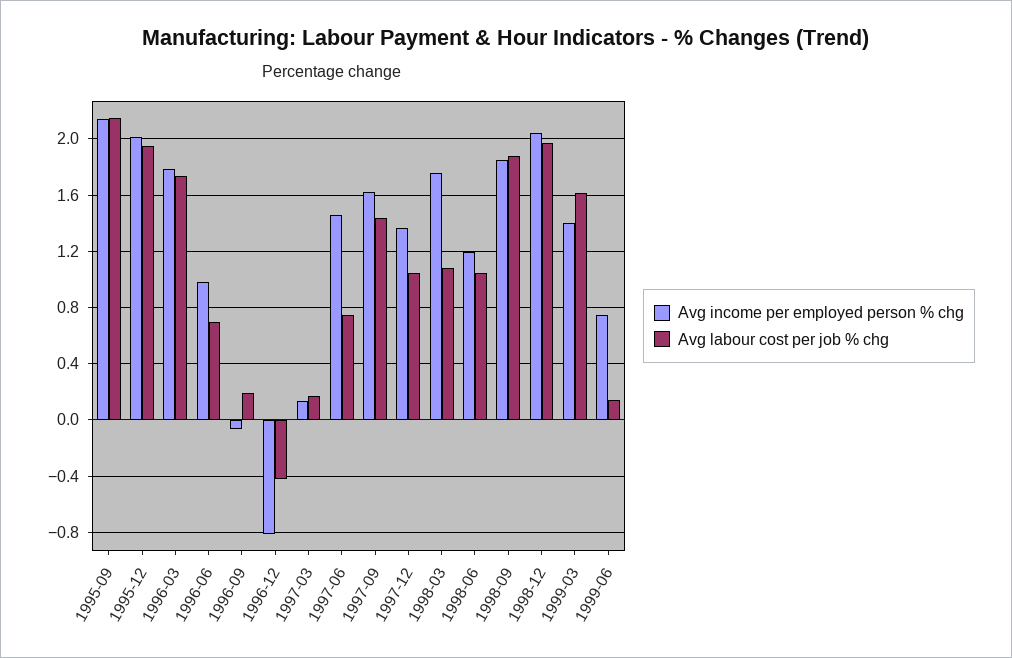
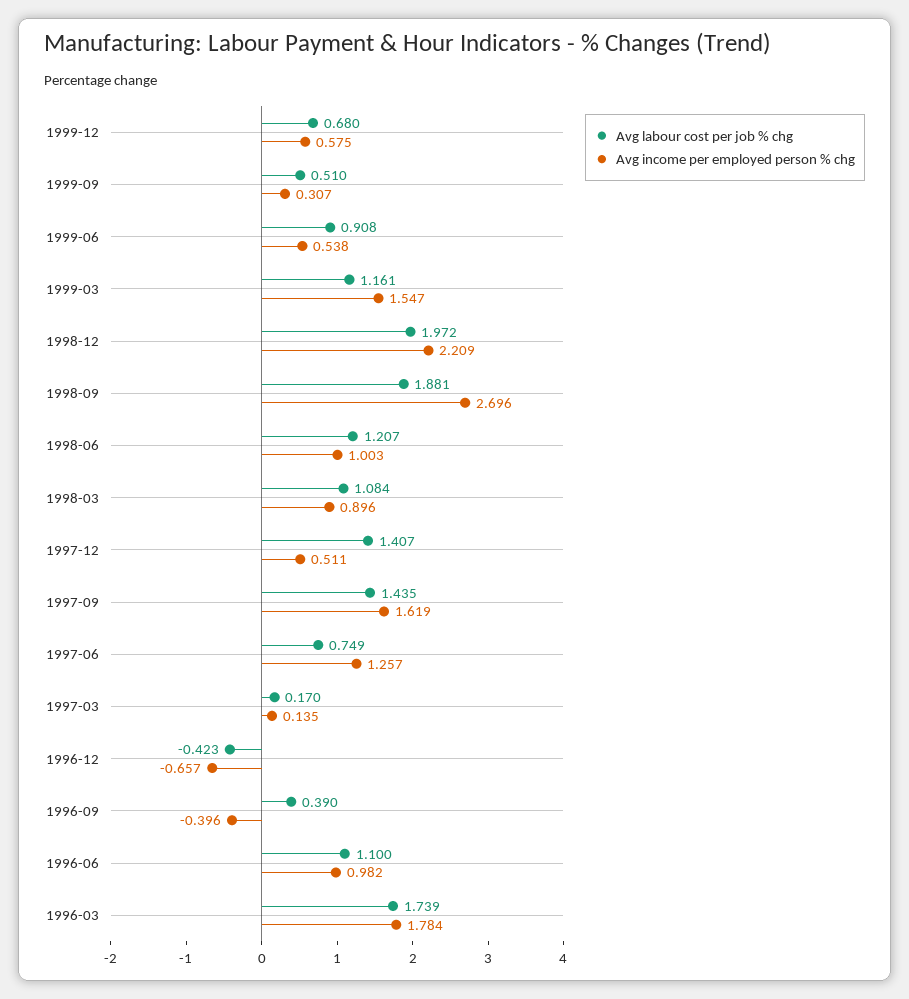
Avg income per employed person % chg, 1995-09: 2.15 -> none
Avg labour cost per job % chg, 1995-09: 2.15 -> none
Avg income per employed person % chg, 1995-12: 2 -> none
Avg labour cost per job % chg, 1995-12: 1.95 -> none
Avg labour cost per job % chg, 1996-06: 0.7 -> 1.1
Avg income per employed person % chg, 1996-09: -0.05 -> -0.396
Avg labour cost per job % chg, 1996-09: 0.2 -> 0.39
Avg income per employed person % chg, 1996-12: -0.8 -> -0.657
Avg income per employed person % chg, 1997-06: 1.45 -> 1.257
Avg income per employed person % chg, 1997-12: 1.35 -> 0.511
Avg labour cost per job % chg, 1997-12: 1.05 -> 1.407
Avg income per employed person % chg, 1998-03: 1.75 -> 0.896
Avg income per employed person % chg, 1998-06: 1.2 -> 1.003
Avg labour cost per job % chg, 1998-06: 1.05 -> 1.207
Avg income per employed person % chg, 1998-09: 1.85 -> 2.696
Avg income per employed person % chg, 1998-12: 2.05 -> 2.209
Avg income per employed person % chg, 1999-03: 1.4 -> 1.547
Avg labour cost per job % chg, 1999-03: 1.6 -> 1.161
Avg income per employed person % chg, 1999-06: 0.75 -> 0.538
Avg labour cost per job % chg, 1999-06: 0.15 -> 0.908
Avg labour cost per job % chg, 1999-12: none -> 0.68
Avg income per employed person % chg, 1999-12: none -> 0.575
Avg labour cost per job % chg, 1999-09: none -> 0.51
Avg income per employed person % chg, 1999-09: none -> 0.307

